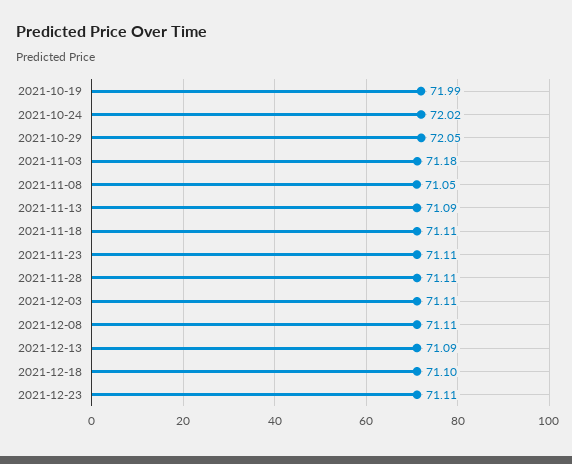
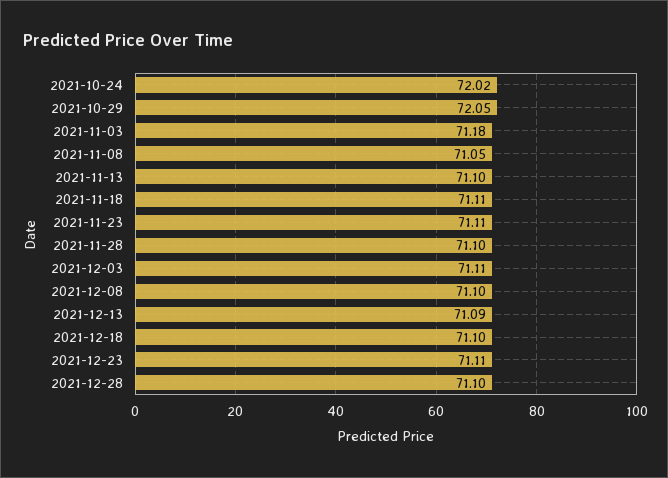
2021-10-19: 71.99 -> none
2021-11-13: 71.09 -> 71.1
2021-11-28: 71.11 -> 71.1
2021-12-08: 71.11 -> 71.1
2021-12-28: none -> 71.1

